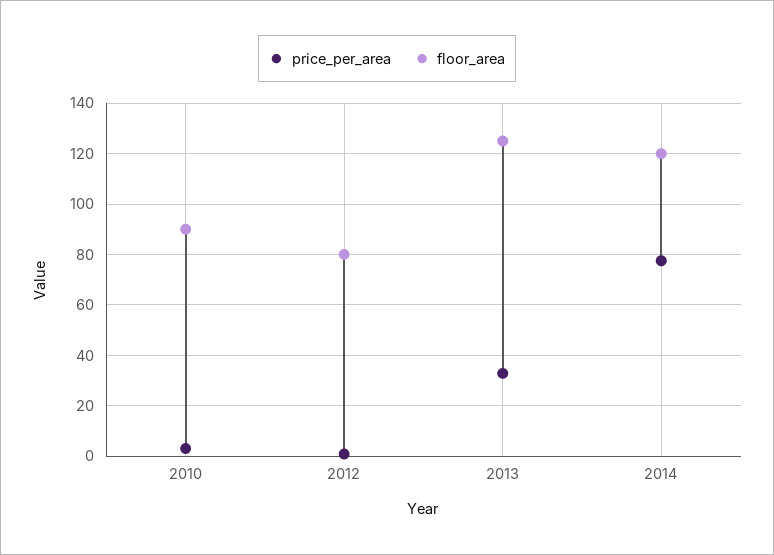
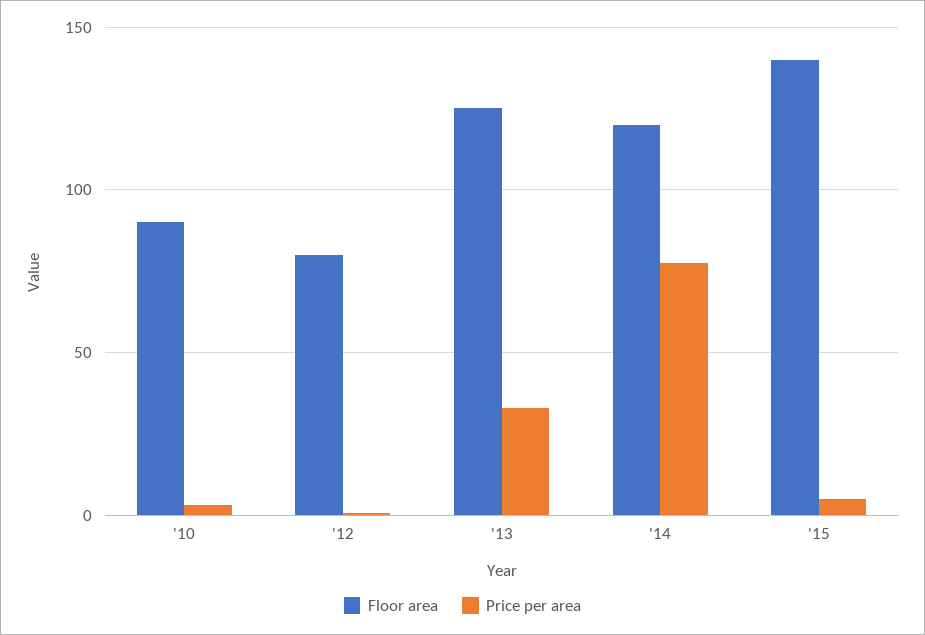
floor_area, '15: none -> 140
price_per_area, '15: none -> 5

